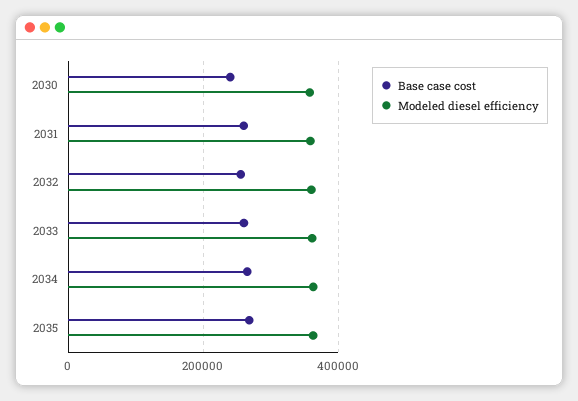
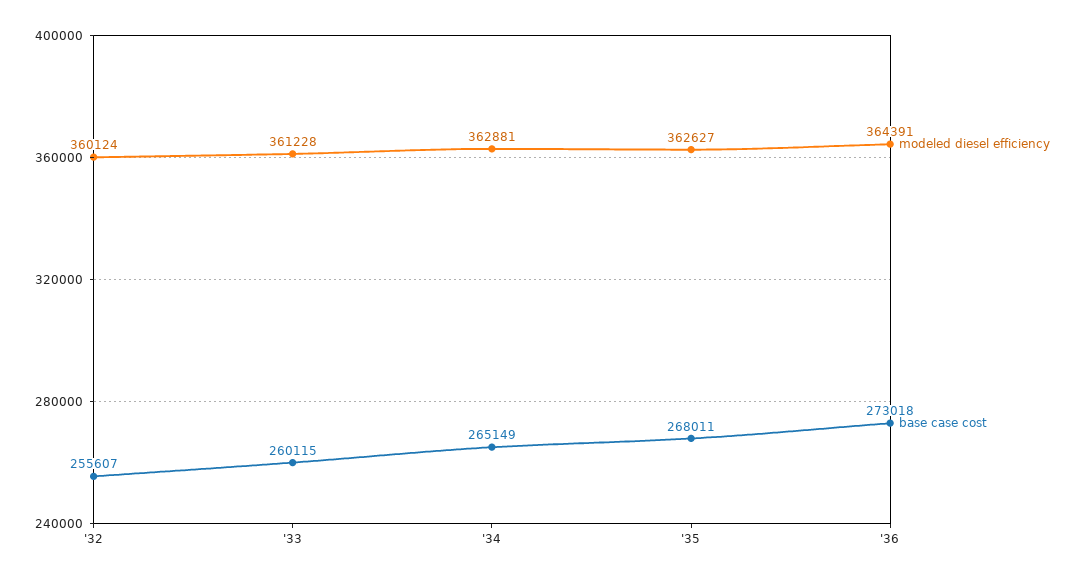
Base case cost, 2030: 240000 -> none
Modeled diesel efficiency, 2030: 360000 -> none
Base case cost, 2031: 260000 -> none
Modeled diesel efficiency, 2031: 360000 -> none
Modeled diesel efficiency, '36: none -> 364391
Base case cost, '36: none -> 273018

